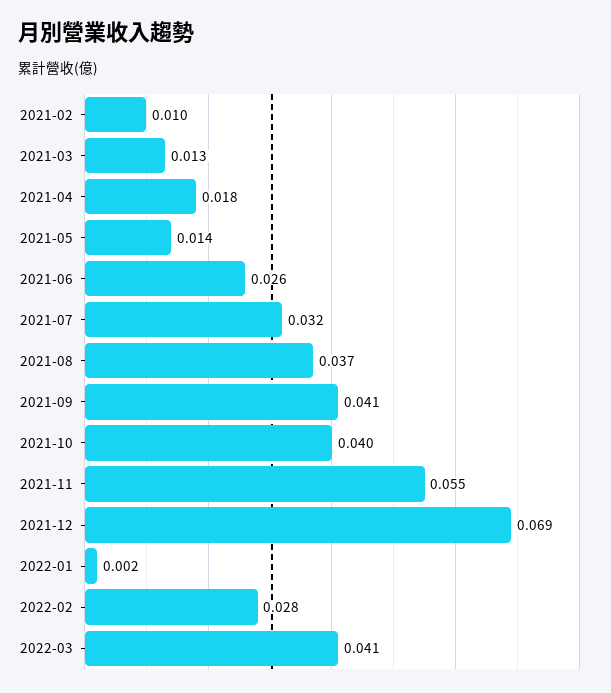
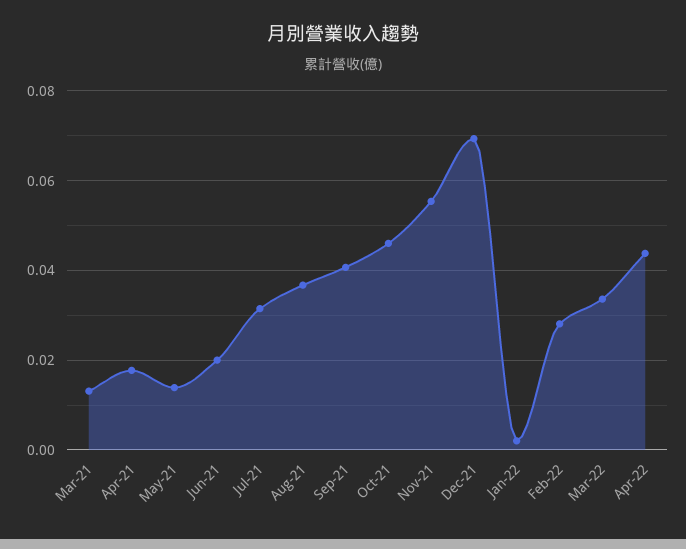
2021-02: 0.01 -> none
2021-06: 0.026 -> 0.02
2021-10: 0.04 -> 0.046
2022-03: 0.041 -> 0.034
Apr-22: none -> 0.044

